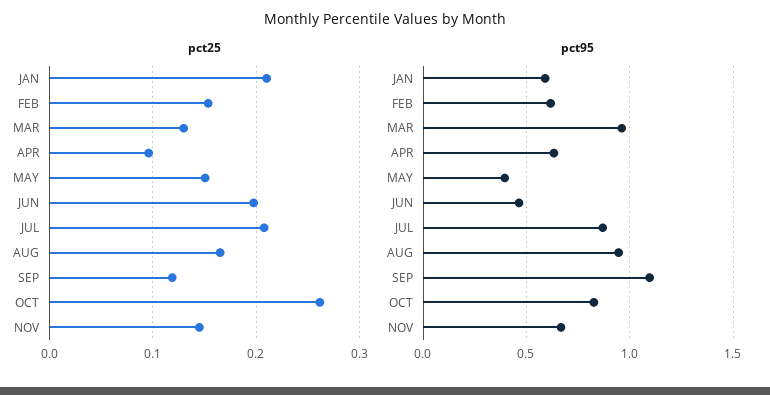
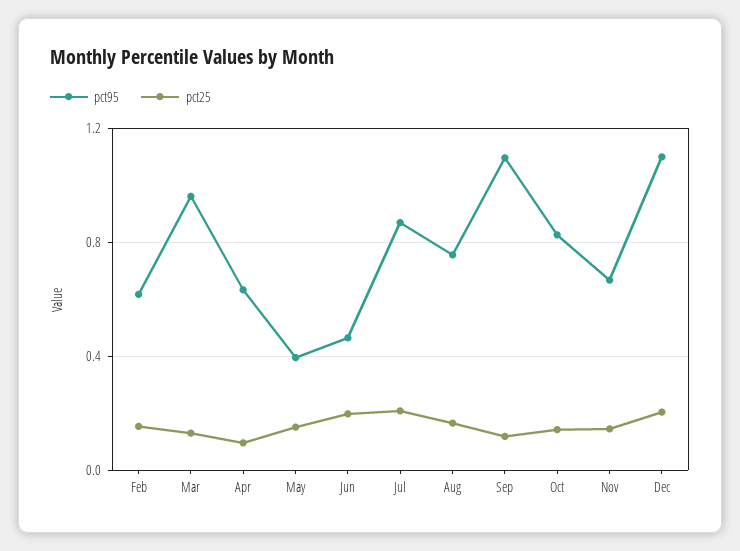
pct25, JAN: 0.21 -> none
pct25, OCT: 0.26 -> 0.15
pct95, JAN: 0.6 -> none
pct95, AUG: 0.95 -> 0.75
pct95, Dec: none -> 1.1
pct25, Dec: none -> 0.2

